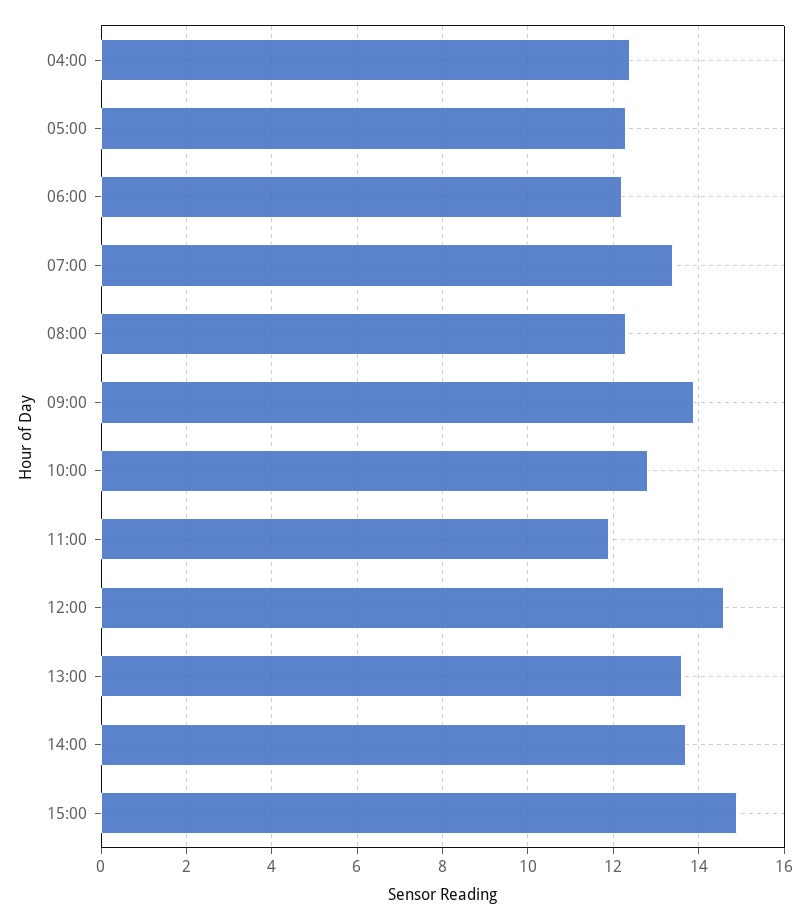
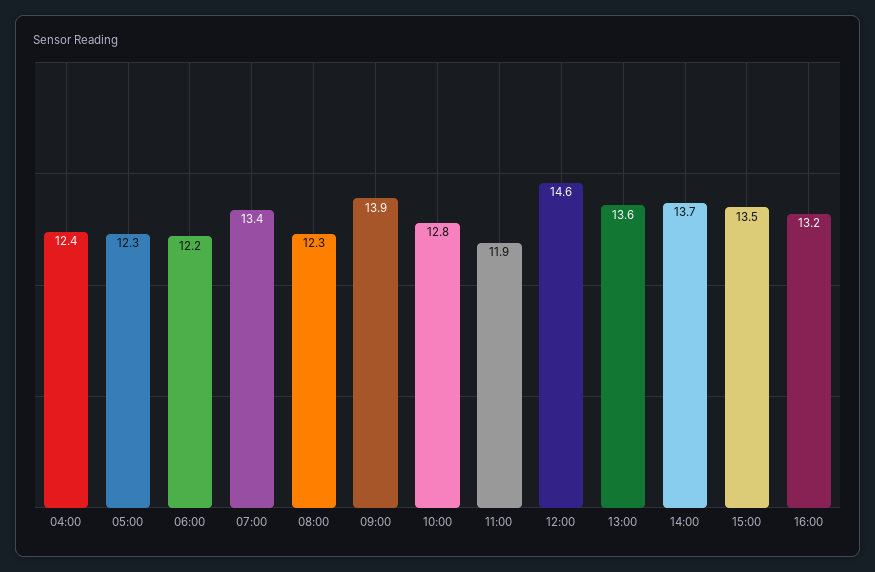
15:00: 15 -> 13.5
16:00: none -> 13.2

